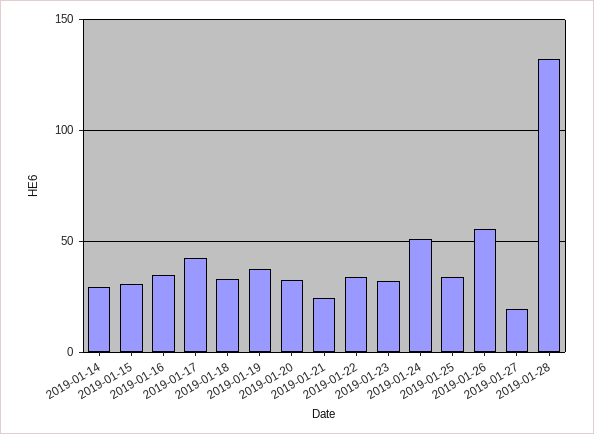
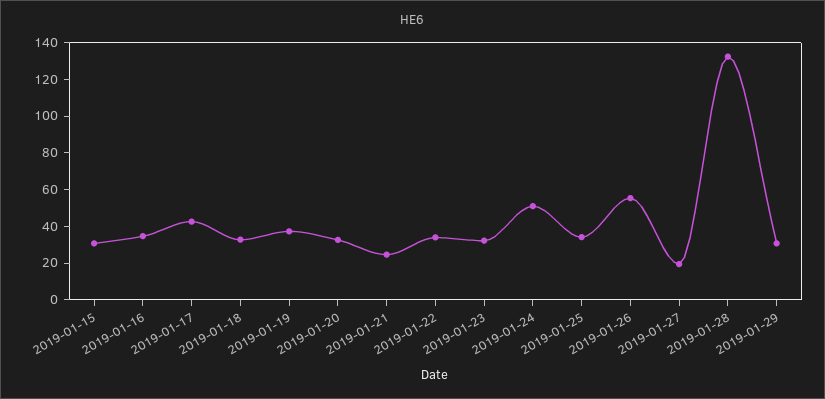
2019-01-14: 30 -> none
2019-01-29: none -> 30

